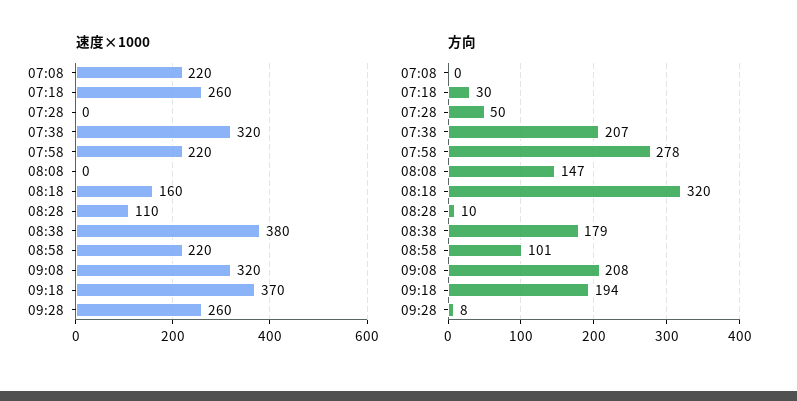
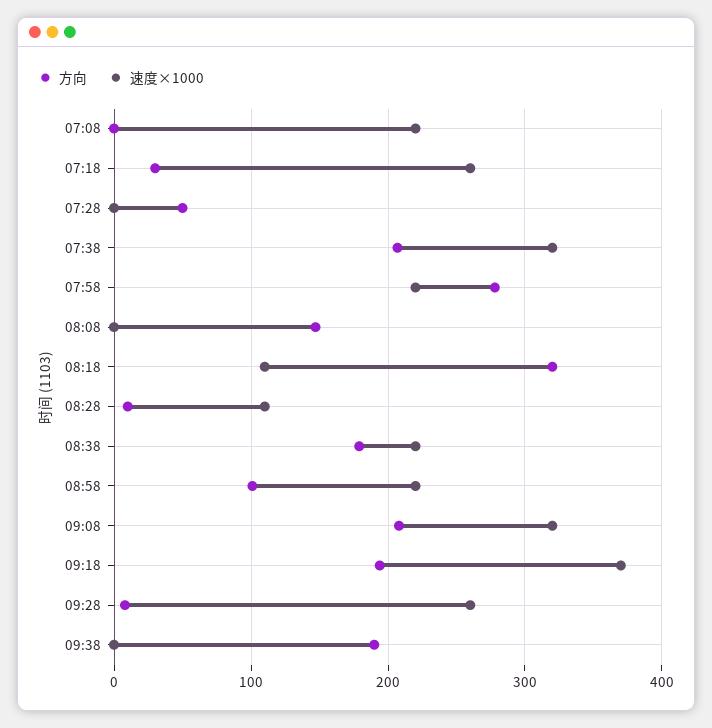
速度×1000, 08:18: 160 -> 110
速度×1000, 08:38: 380 -> 220
方向, 09:38: none -> 190
速度×1000, 09:38: none -> 0

